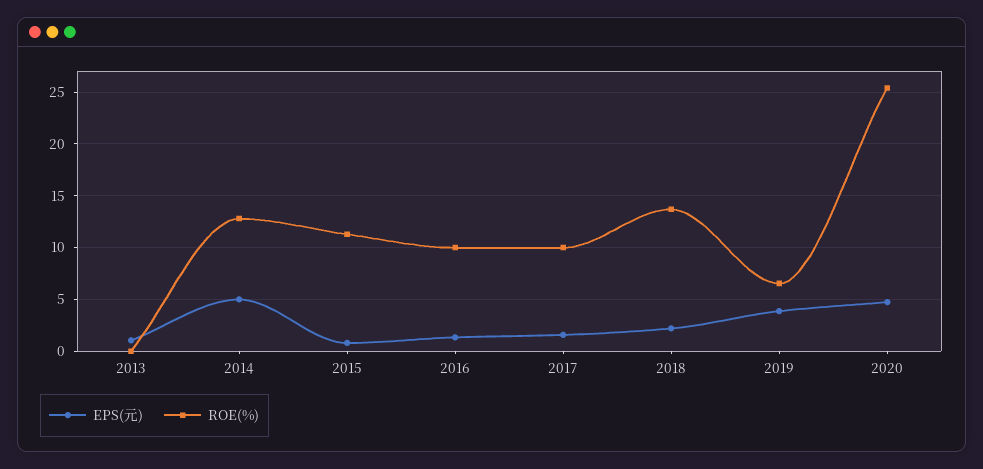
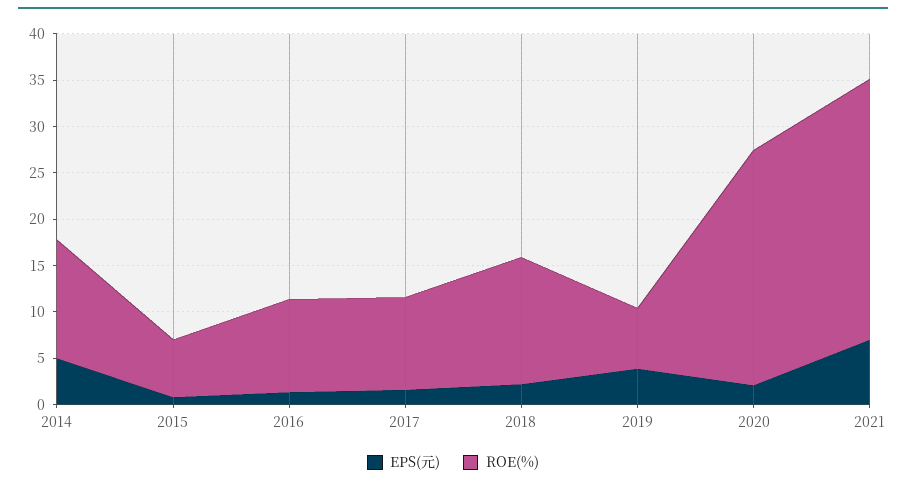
EPS(元), 2013: 1 -> none
ROE(%), 2013: 0 -> none
ROE(%), 2015: 11 -> 6
EPS(元), 2020: 5 -> 2
EPS(元), 2021: none -> 7
ROE(%), 2021: none -> 28

